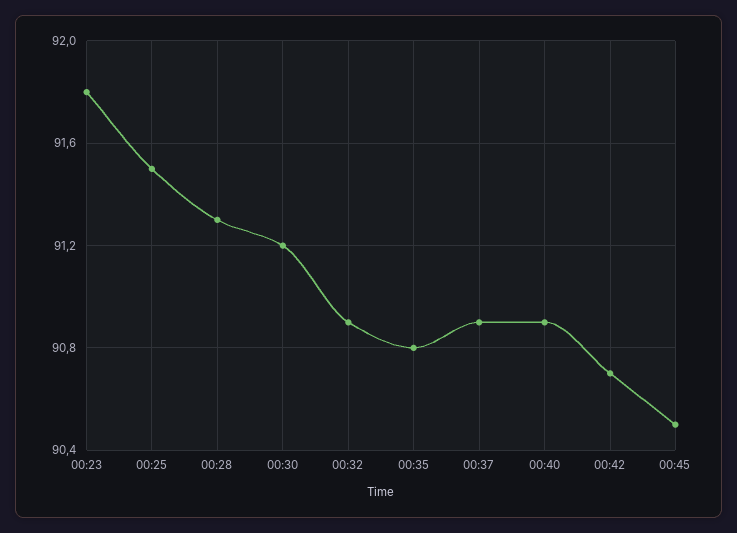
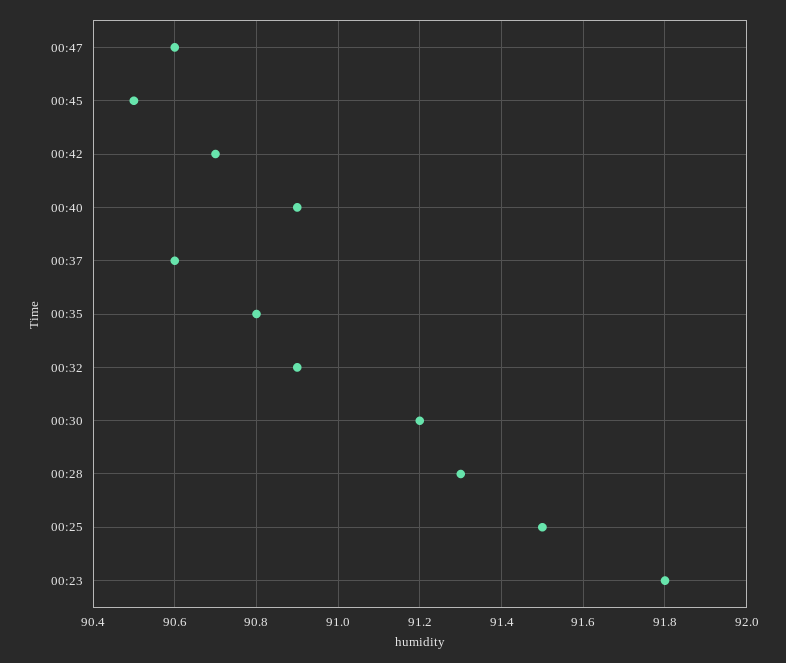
00:37: 90.9 -> 90.6
00:47: none -> 90.6

